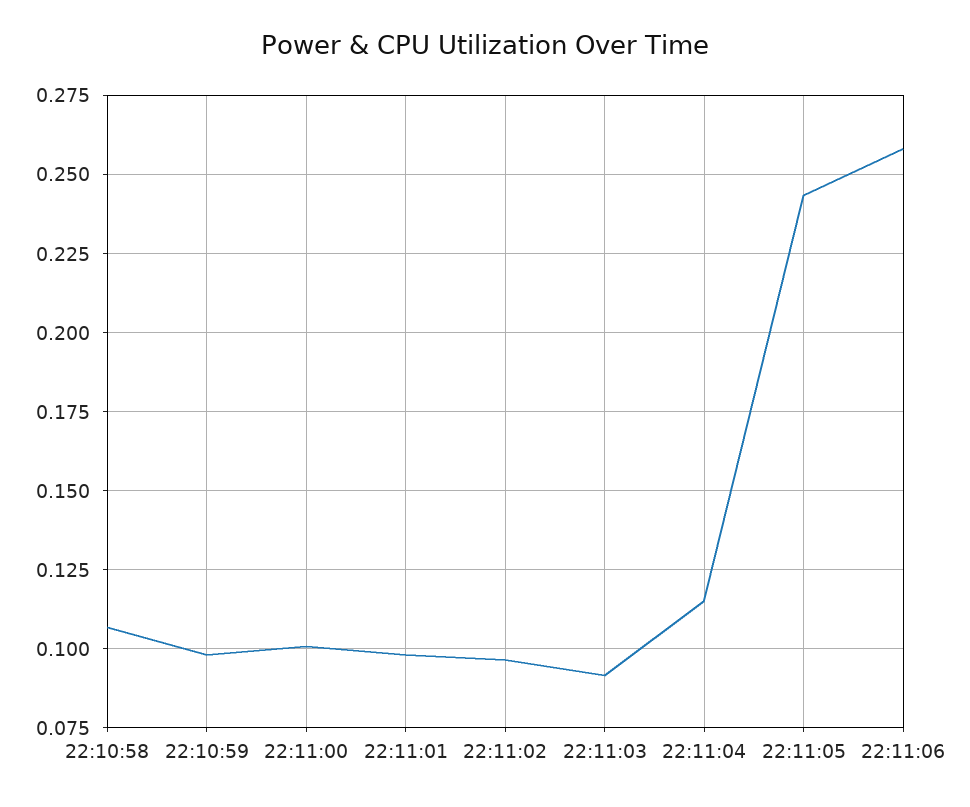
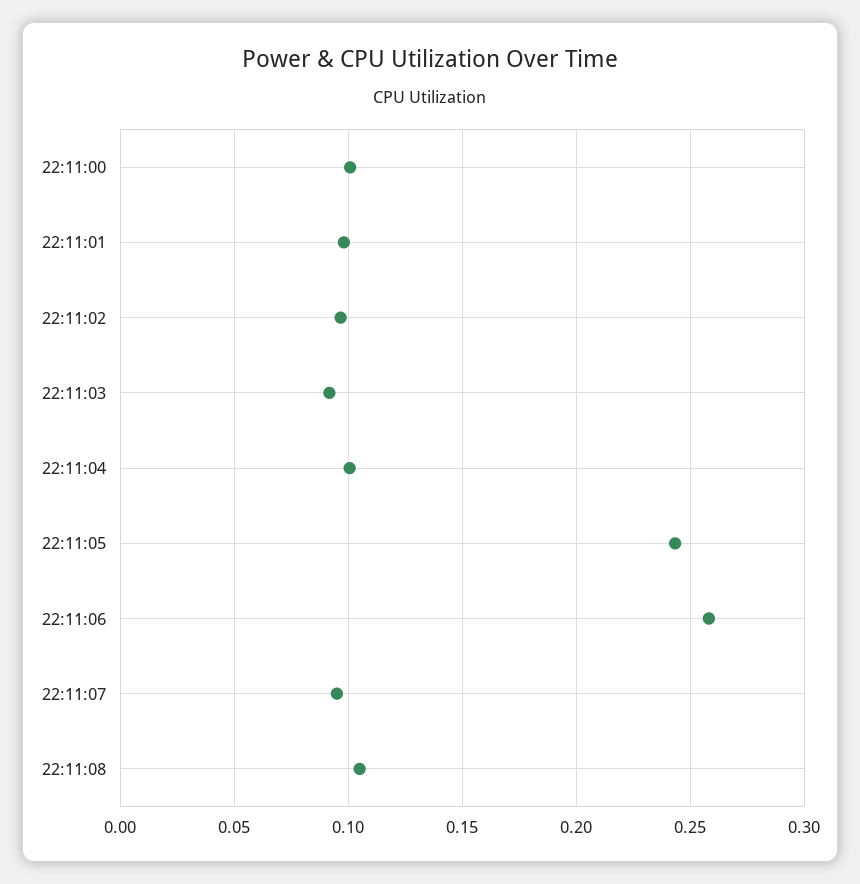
22:10:58: 0.1075 -> none
22:10:59: 0.0975 -> none
22:11:04: 0.115 -> 0.1
22:11:07: none -> 0.095
22:11:08: none -> 0.105

